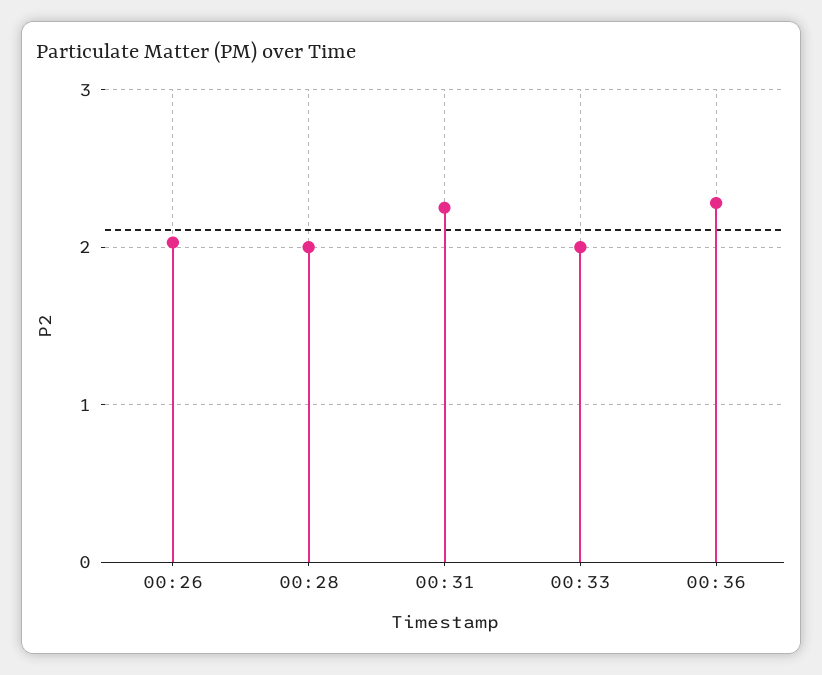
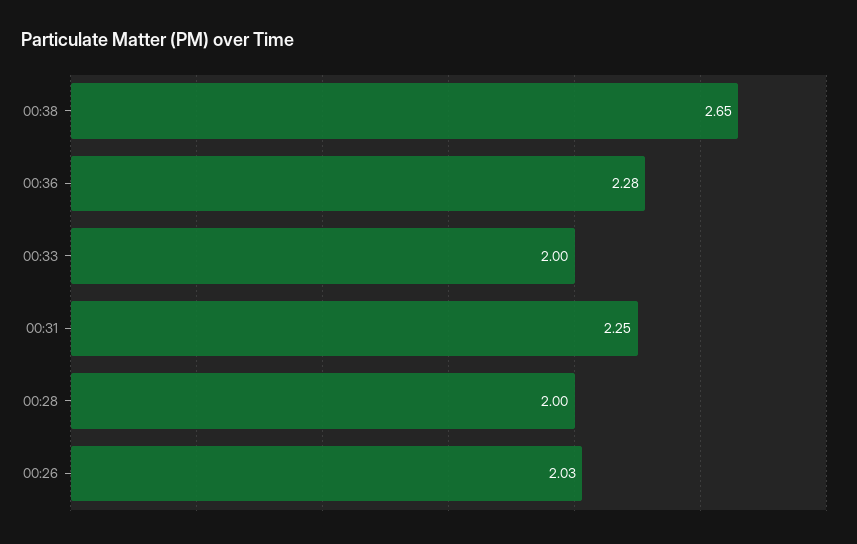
00:38: none -> 2.65

